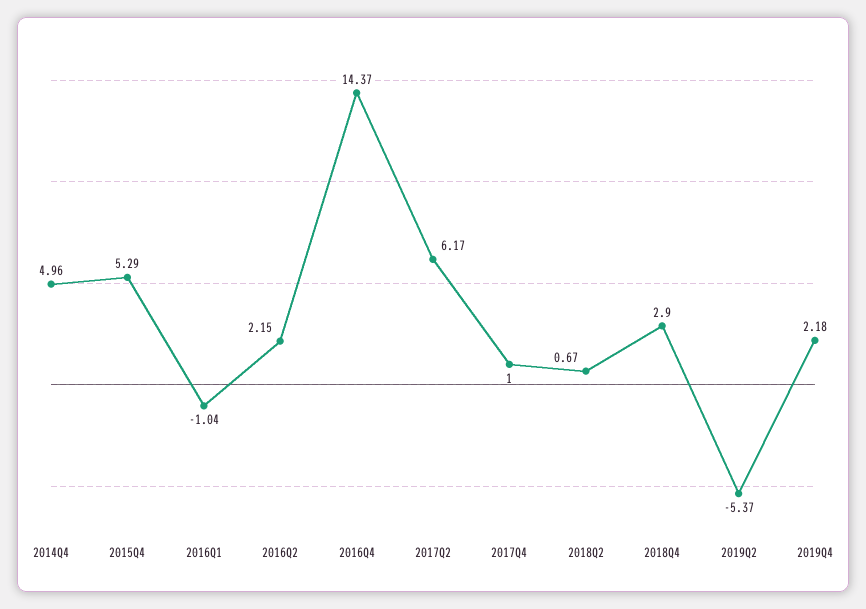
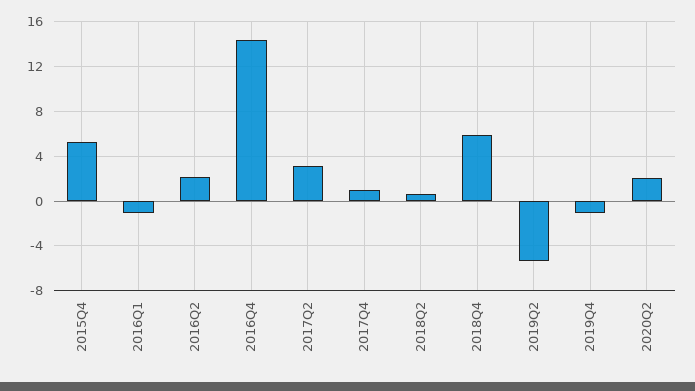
2014Q4: 4.96 -> none
2017Q2: 6.17 -> 3
2018Q4: 2.9 -> 6
2019Q4: 2.18 -> -1
2020Q2: none -> 2

